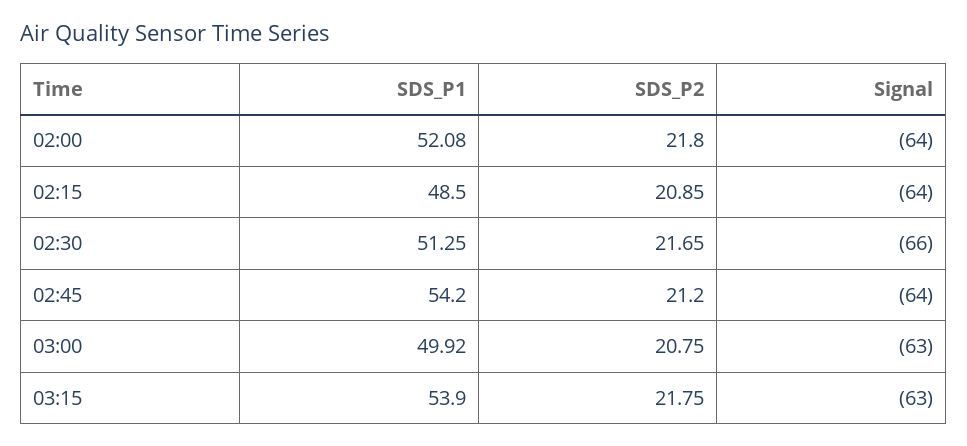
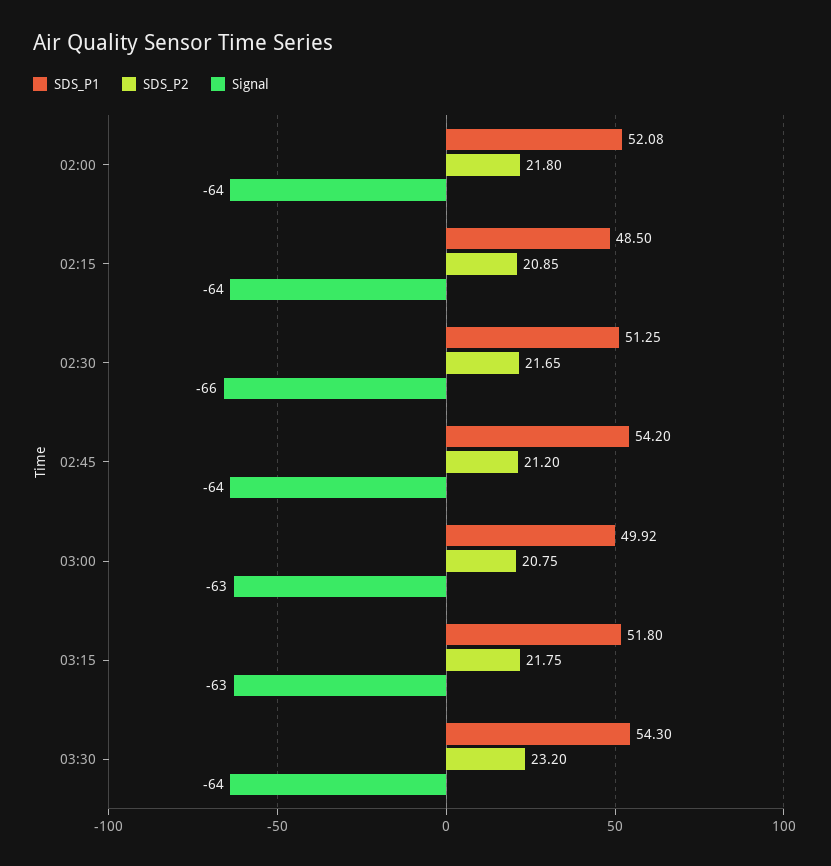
SDS_P1, 03:15: 53.9 -> 51.8
SDS_P1, 03:30: none -> 54.3
SDS_P2, 03:30: none -> 23.2
Signal, 03:30: none -> -64

